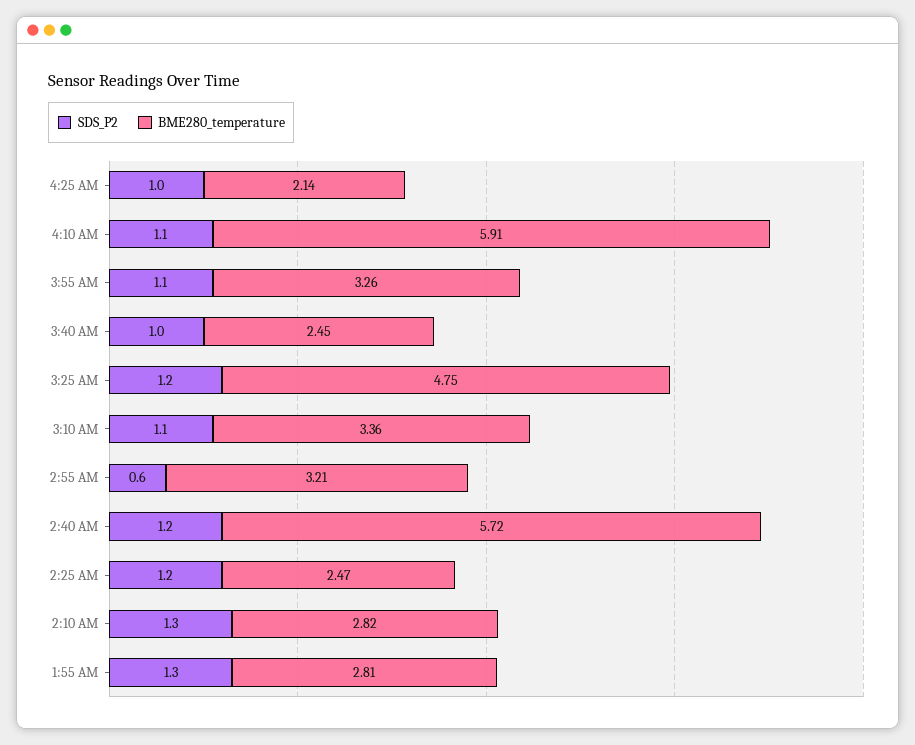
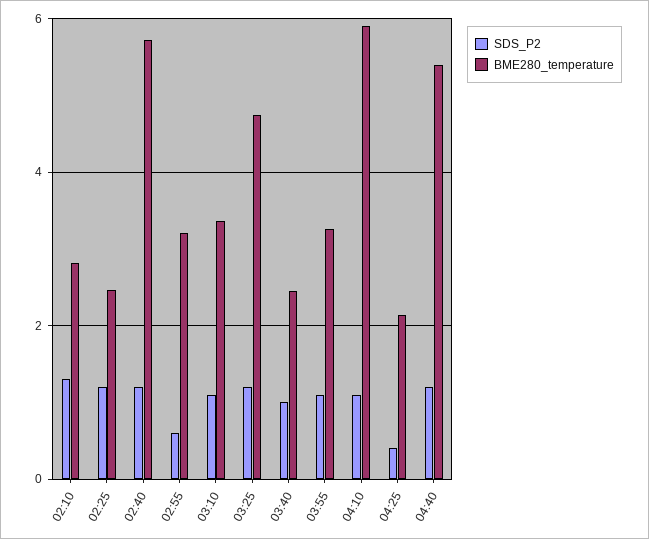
SDS_P2, 4:25 AM: 1 -> 0.4
SDS_P2, 1:55 AM: 1.3 -> none
BME280_temperature, 1:55 AM: 2.81 -> none
SDS_P2, 04:40: none -> 1.2
BME280_temperature, 04:40: none -> 5.4

